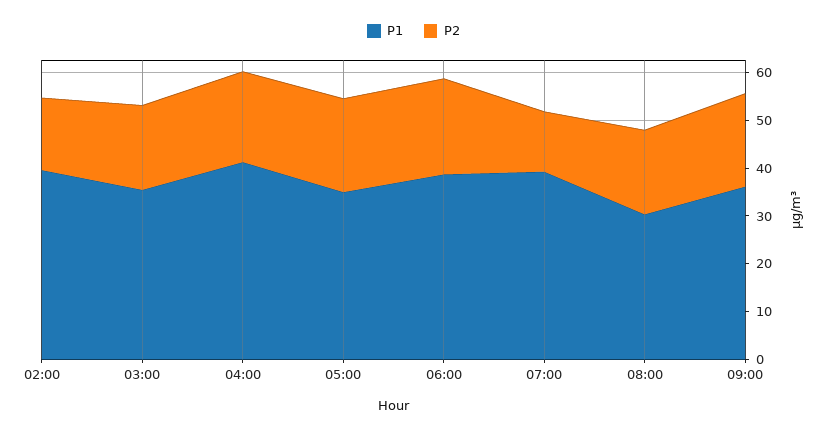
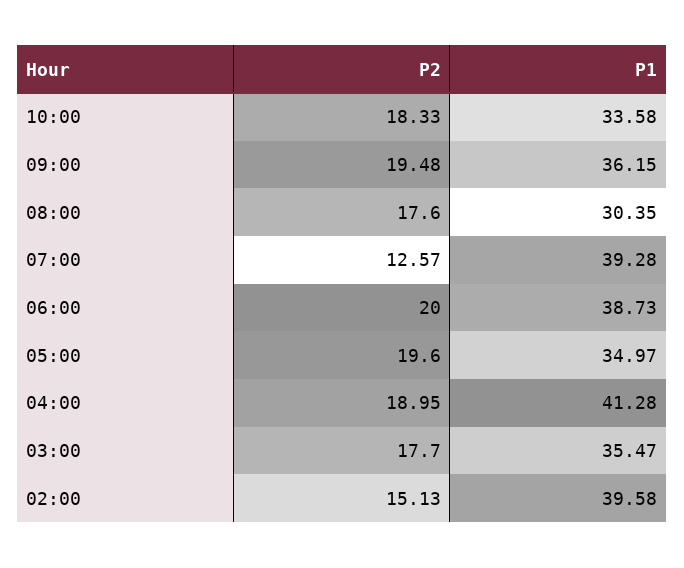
P2, 10:00: none -> 18.33
P1, 10:00: none -> 33.58

